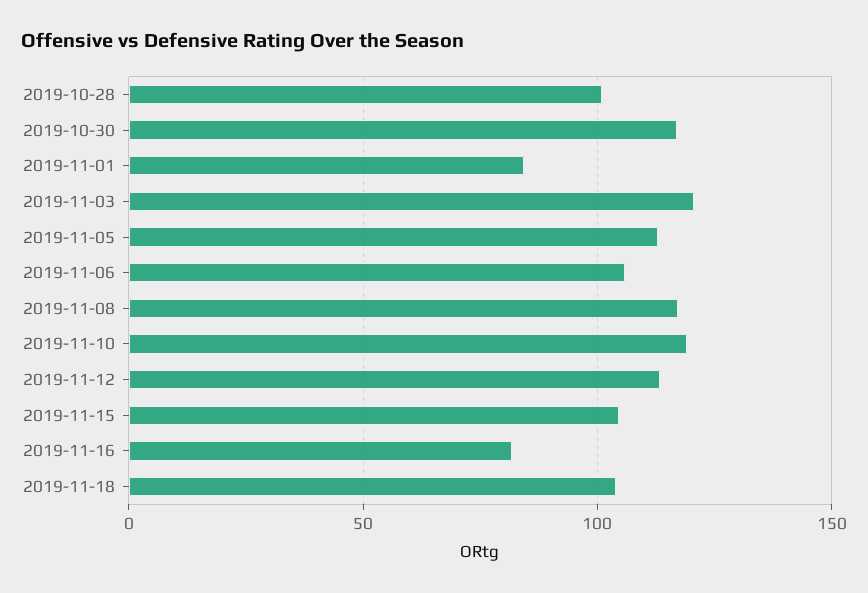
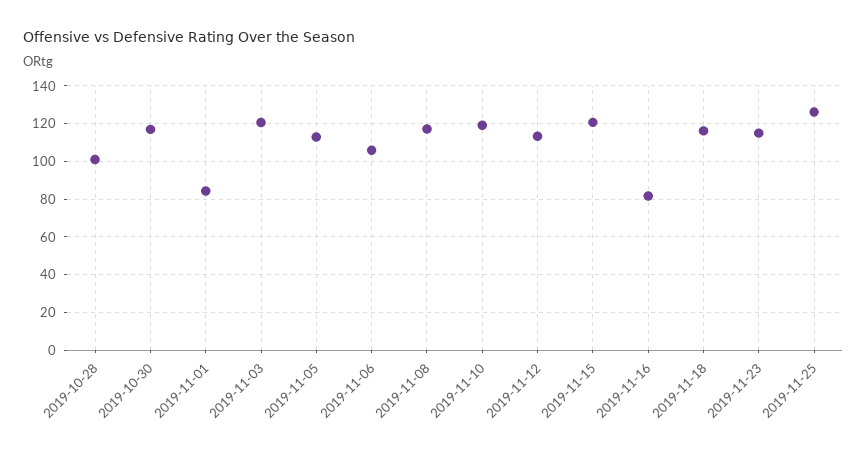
2019-11-15: 105 -> 120
2019-11-18: 105 -> 115
2019-11-23: none -> 115
2019-11-25: none -> 125

